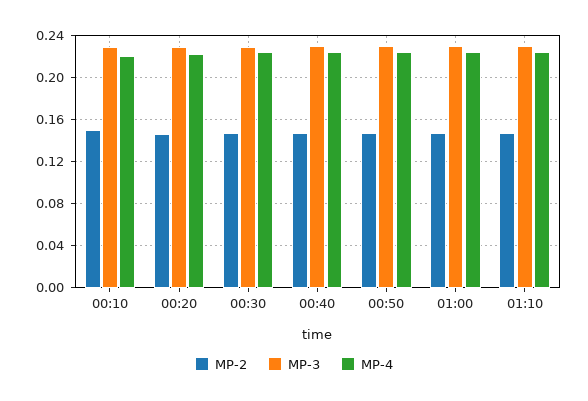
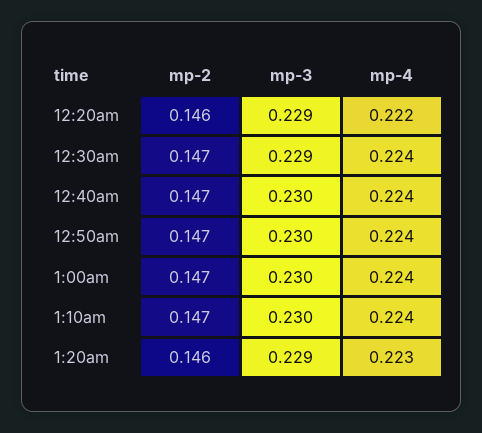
MP-2, 00:10: 0.15 -> none
MP-3, 00:10: 0.23 -> none
MP-4, 00:10: 0.22 -> none
MP-2, 1:20am: none -> 0.146
MP-3, 1:20am: none -> 0.229
MP-4, 1:20am: none -> 0.223

